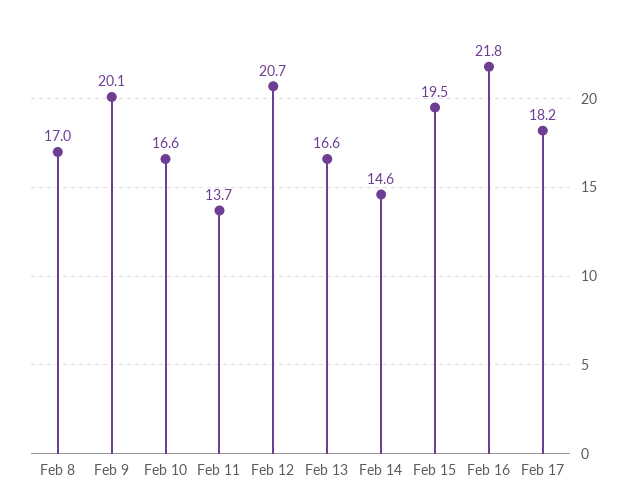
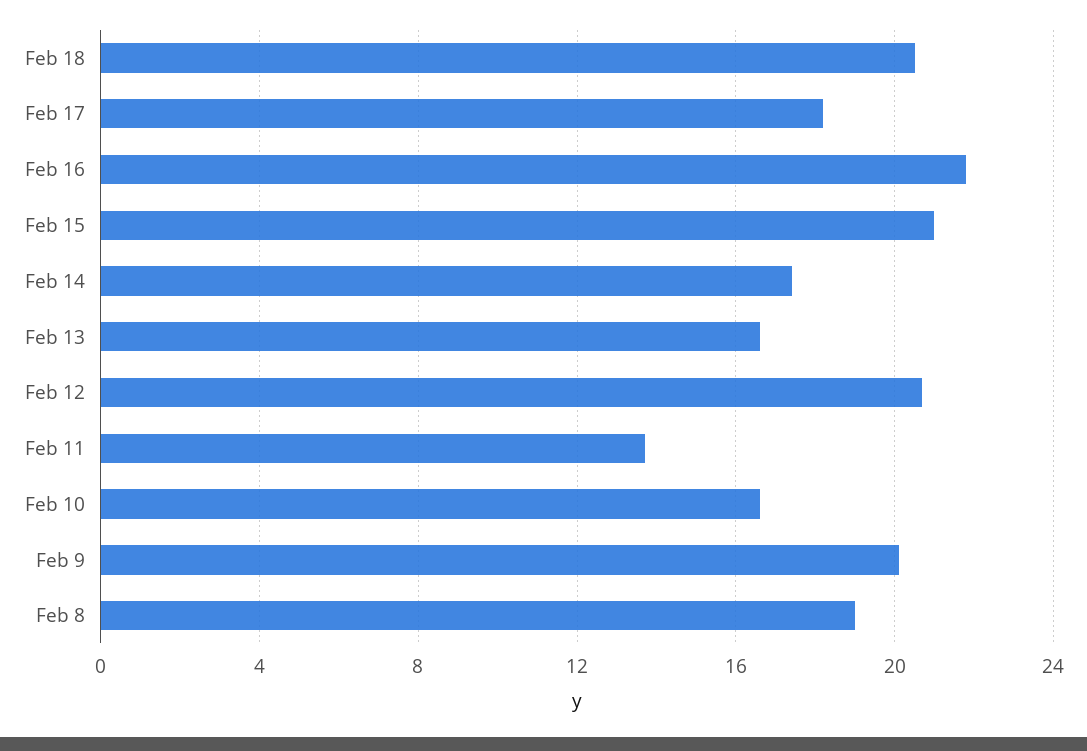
Feb 8: 17 -> 19
Feb 14: 14.6 -> 17.5
Feb 15: 19.5 -> 21
Feb 18: none -> 20.5

